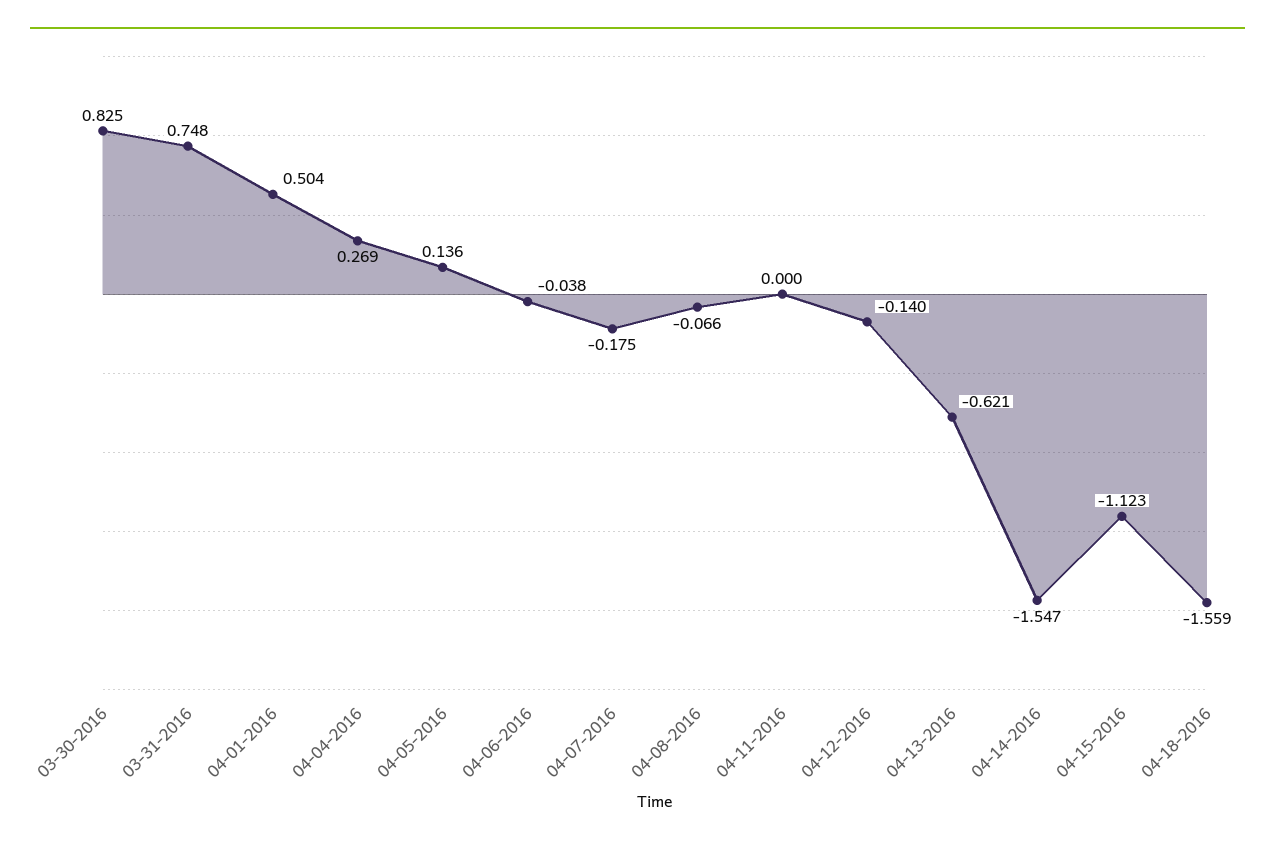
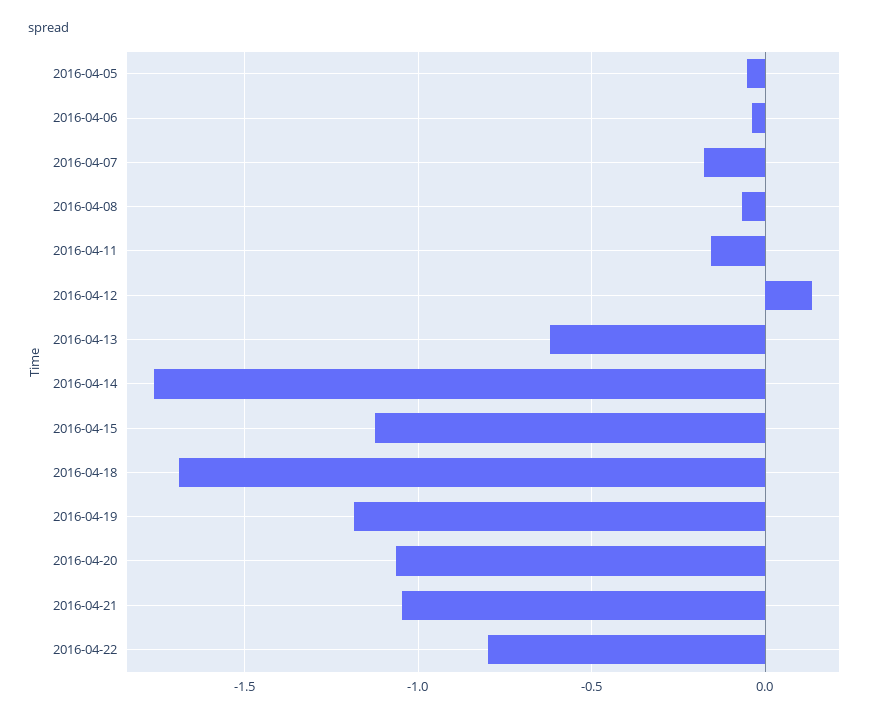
03-30-2016: 0.825 -> none
03-31-2016: 0.748 -> none
04-01-2016: 0.504 -> none
04-04-2016: 0.269 -> none
04-05-2016: 0.136 -> -0.05
04-11-2016: 0 -> -0.15
04-12-2016: -0.14 -> 0.15
04-14-2016: -1.547 -> -1.75
04-18-2016: -1.559 -> -1.7
2016-04-19: none -> -1.2
2016-04-20: none -> -1.05
2016-04-21: none -> -1.05
2016-04-22: none -> -0.8

